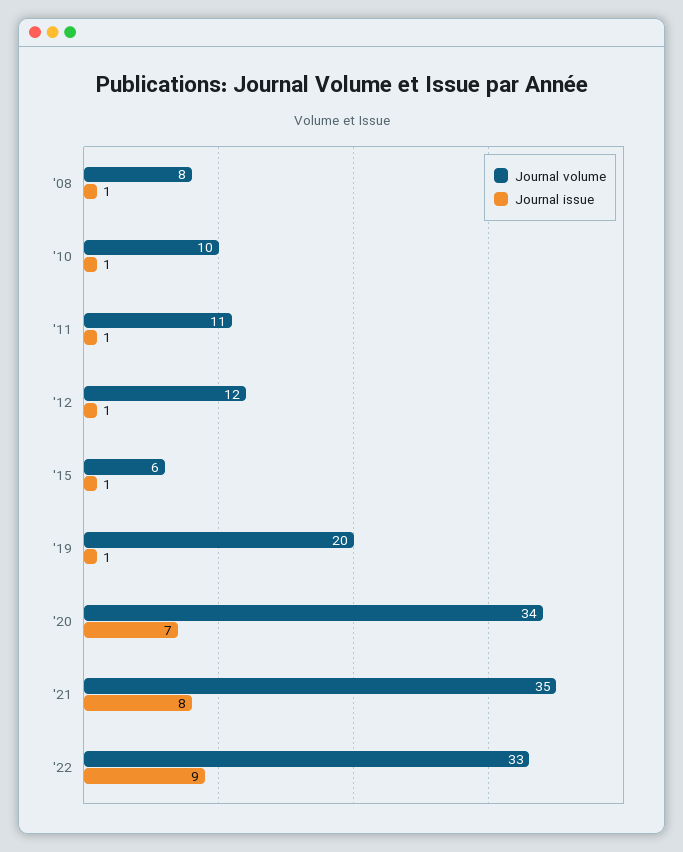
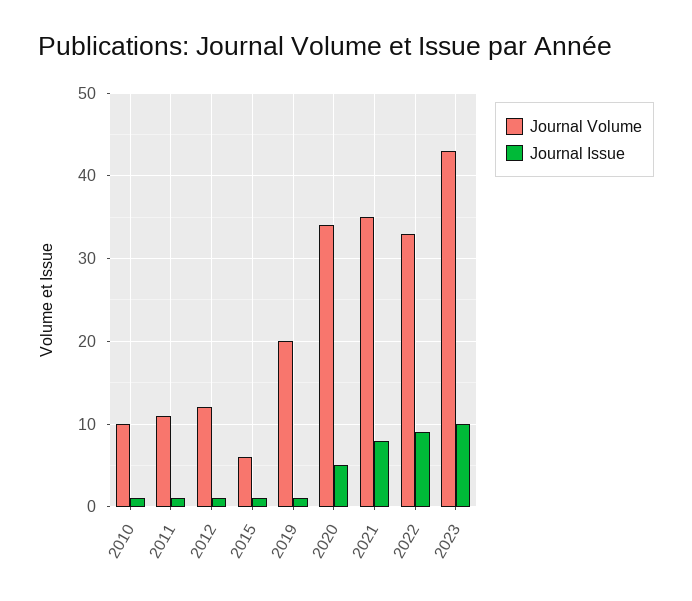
Journal volume, '08: 8 -> none
Journal issue, '08: 1 -> none
Journal issue, '20: 7 -> 5
Journal volume, 2023: none -> 43
Journal issue, 2023: none -> 10

